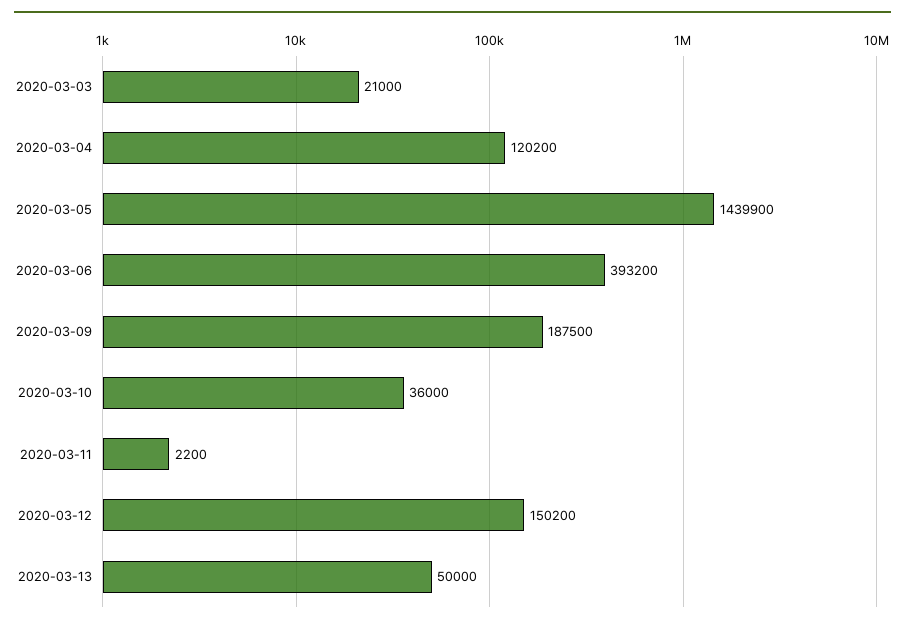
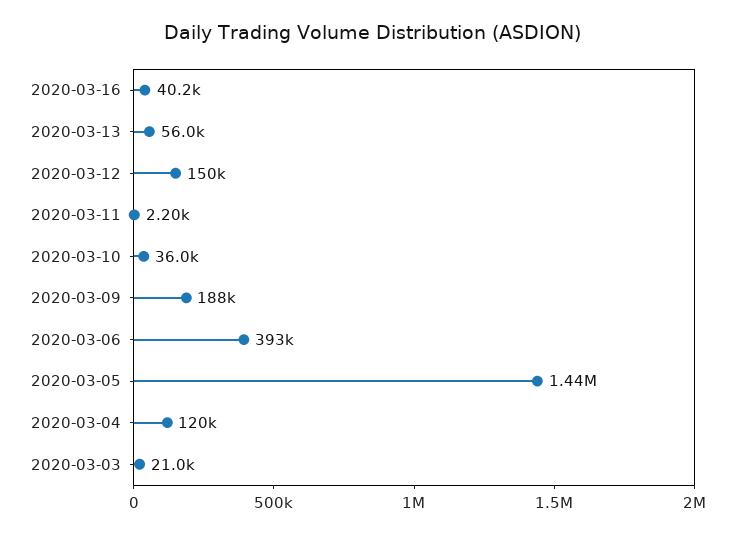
2020-03-13: 50000 -> 56000
2020-03-16: none -> 40200

